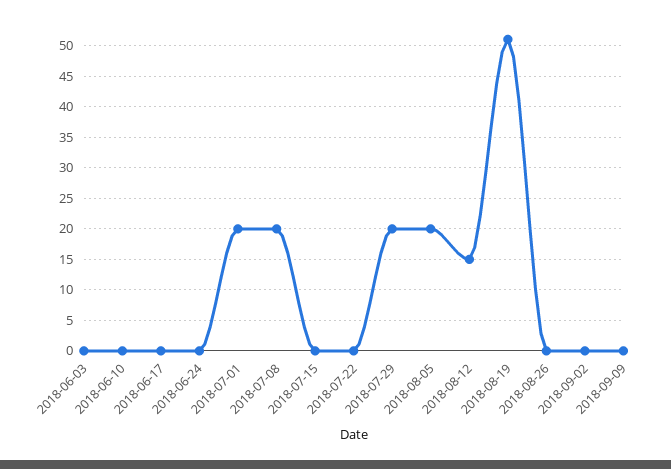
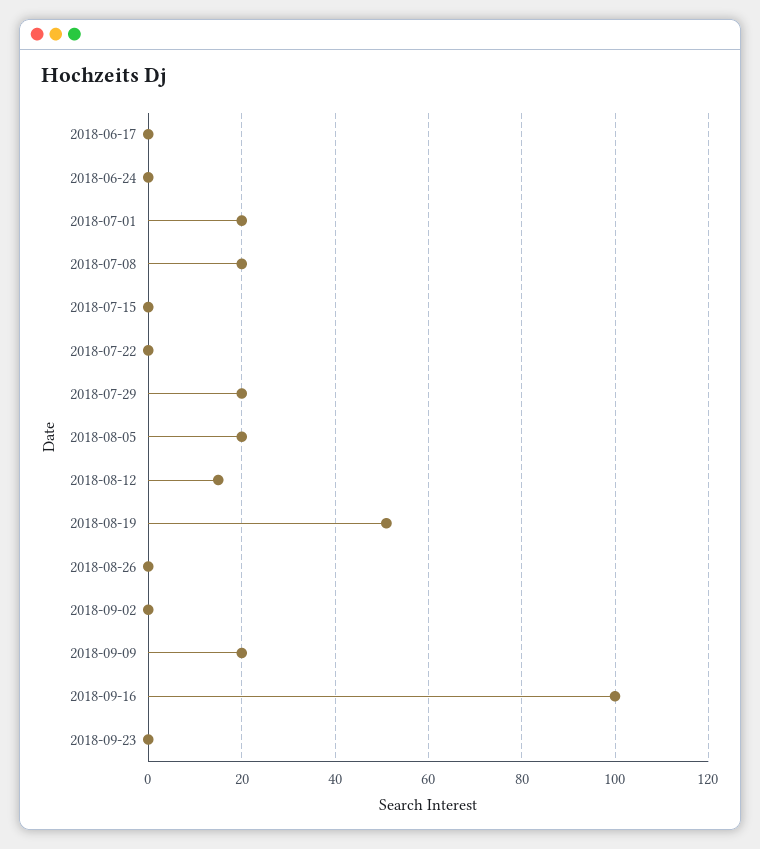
2018-06-03: 0 -> none
2018-06-10: 0 -> none
2018-09-09: 0 -> 20
2018-09-16: none -> 100
2018-09-23: none -> 0

